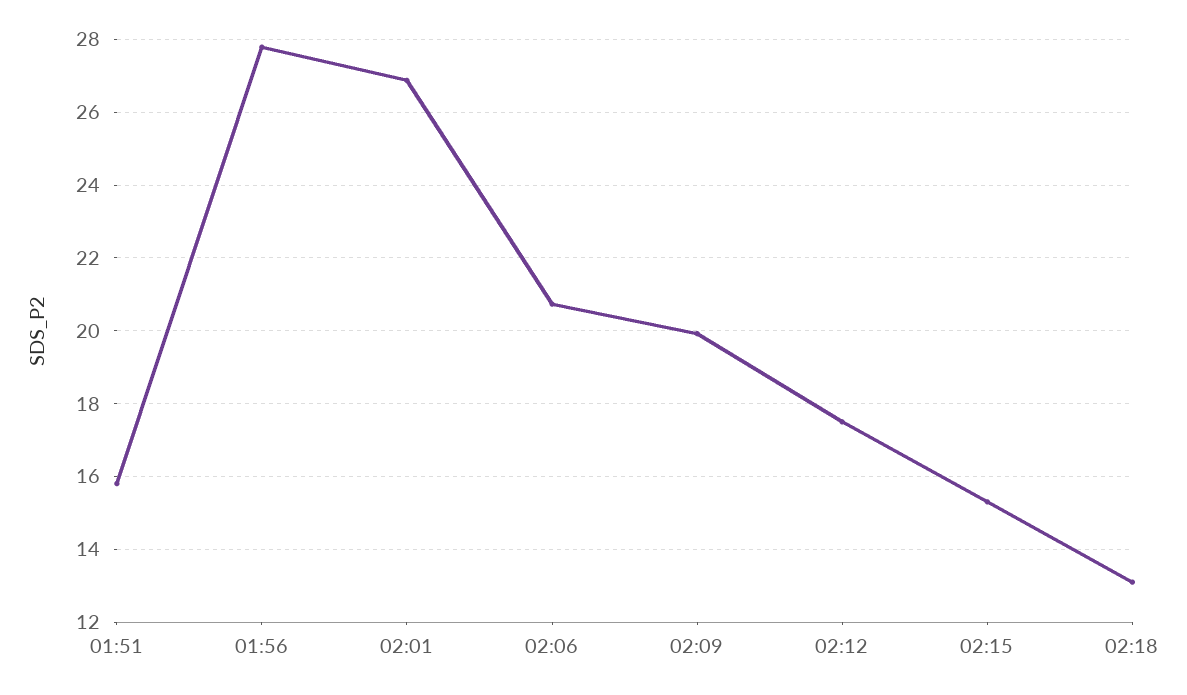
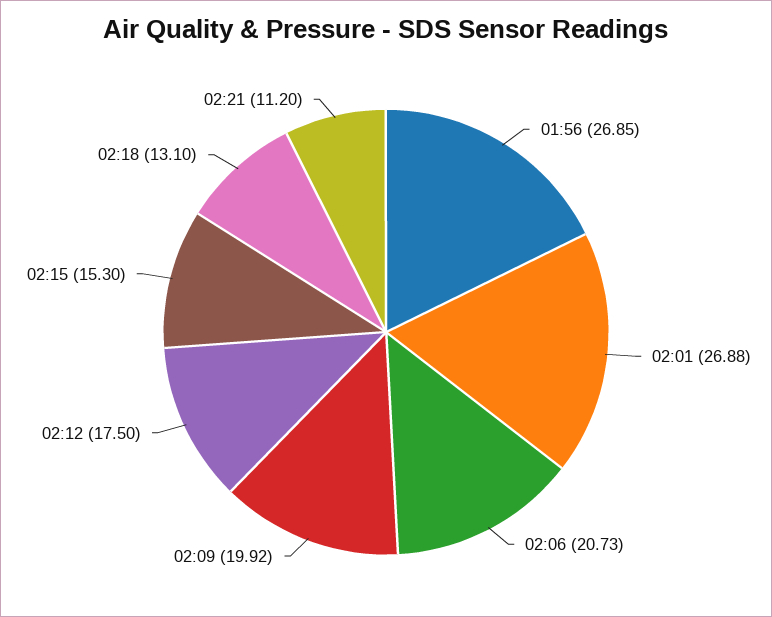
01:51: 15.8 -> none
01:56: 27.8 -> 26.85
02:21: none -> 11.2

